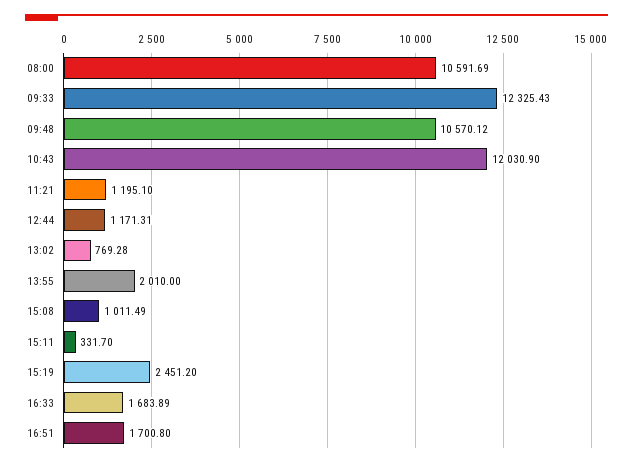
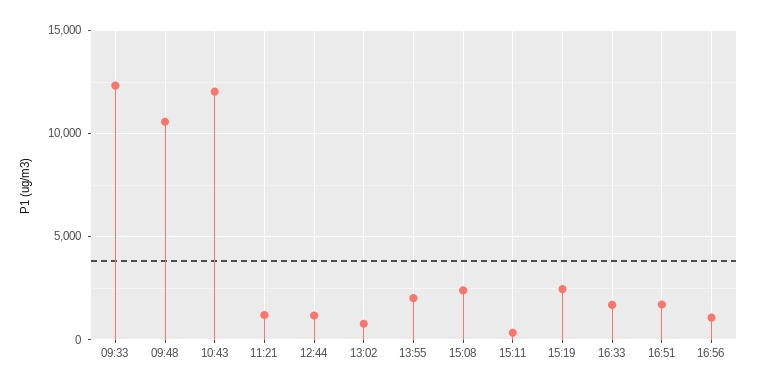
08:00: 10591.69 -> none
15:08: 1011.49 -> 2500
16:56: none -> 1000

